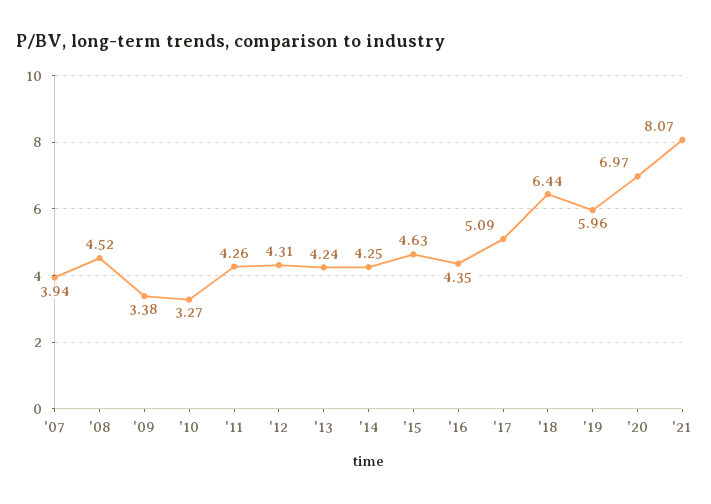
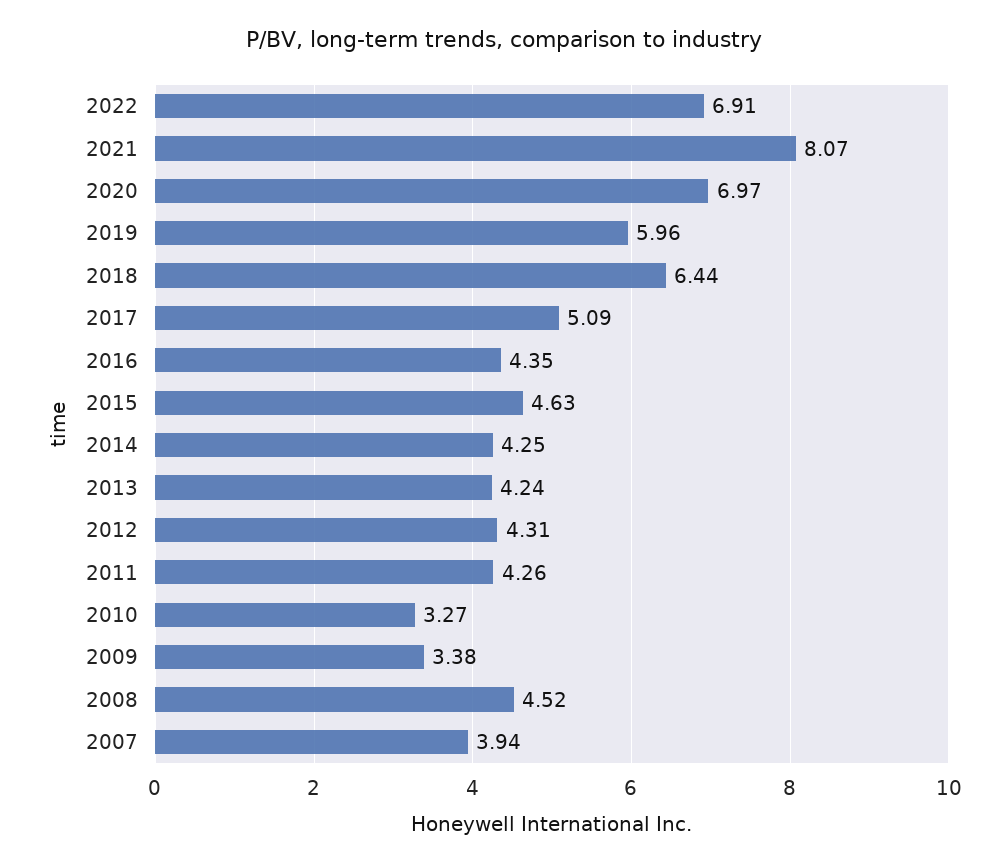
2022: none -> 6.91

